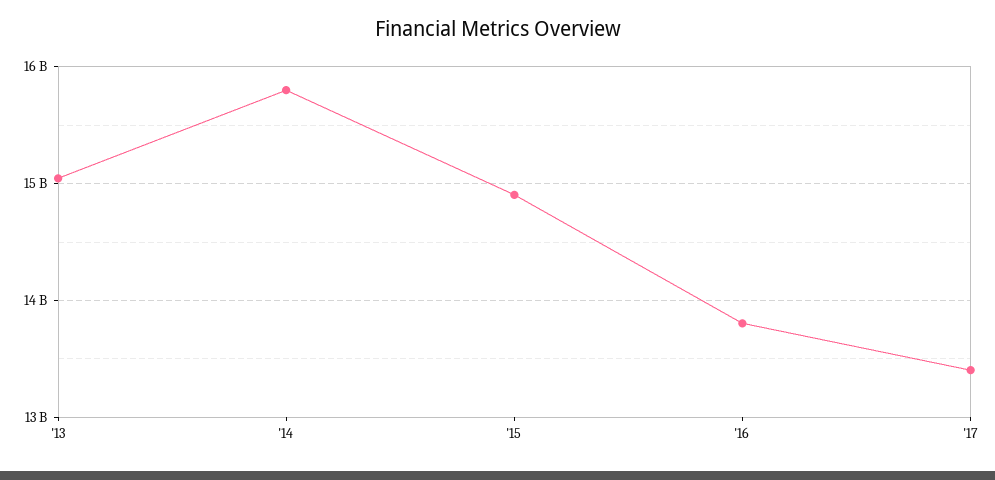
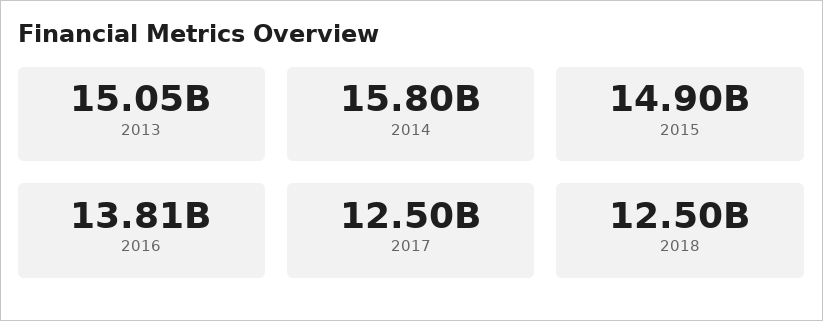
'17: 13400000000 -> 12500000000
2018: none -> 12500000000

